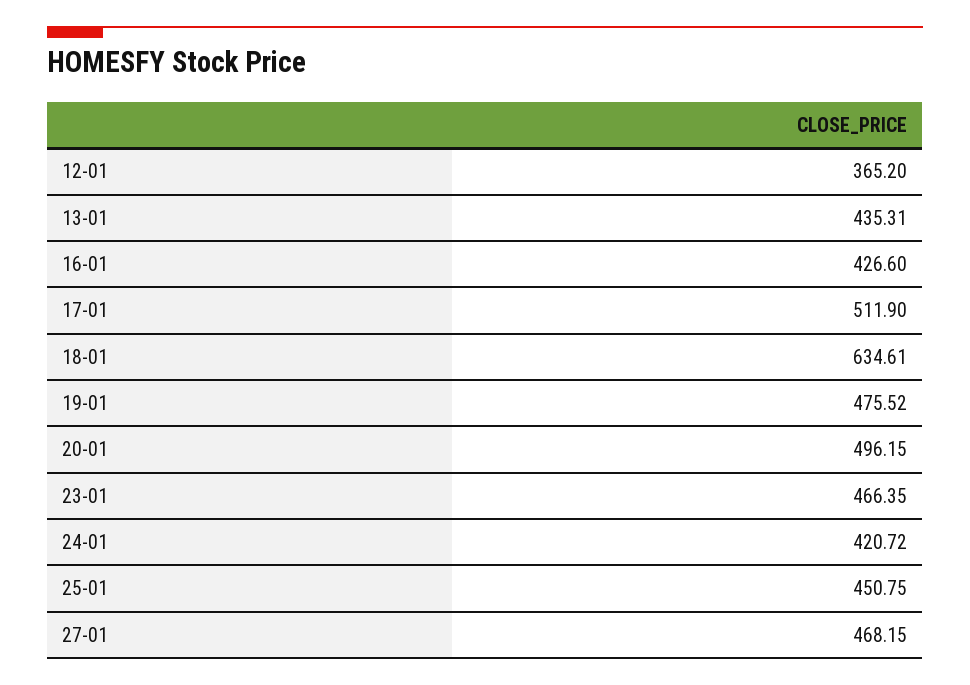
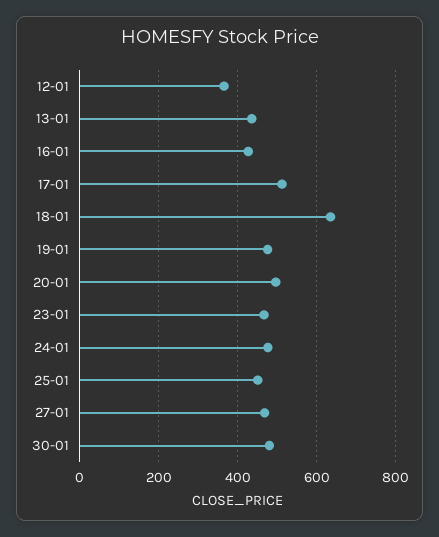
24-01: 420.72 -> 480
30-01: none -> 480

